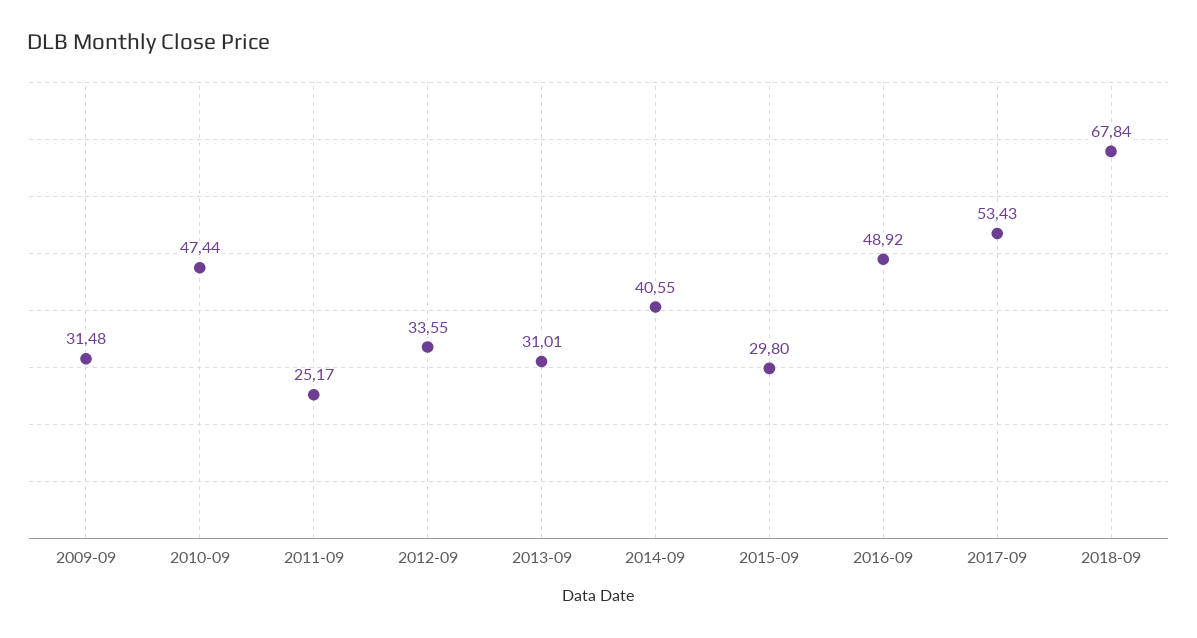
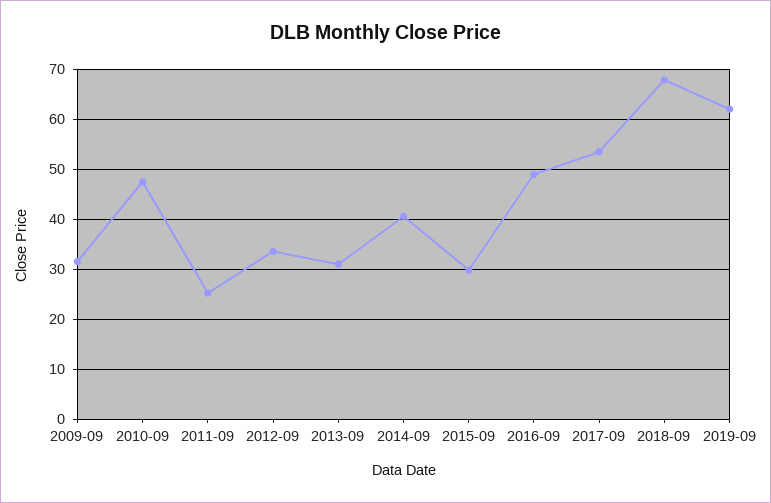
2019-09: none -> 62

